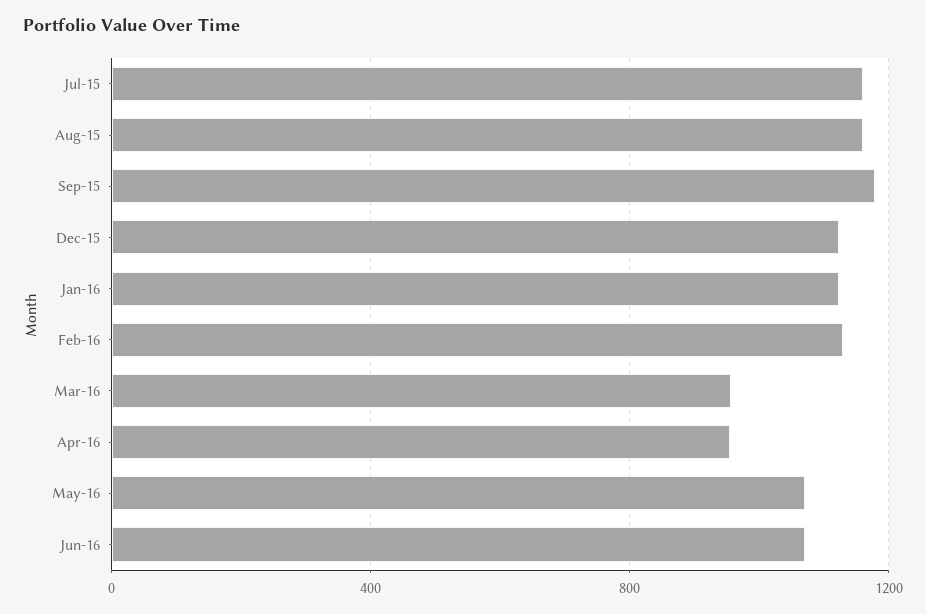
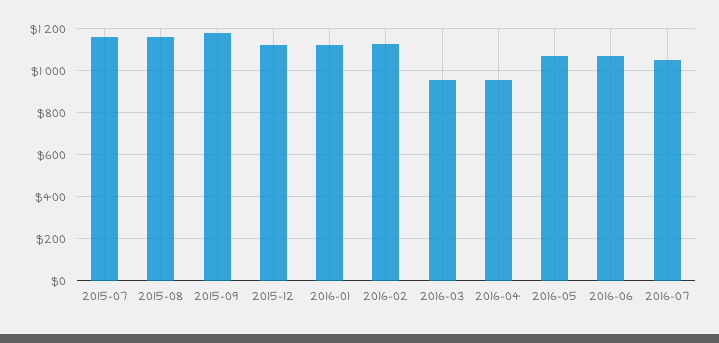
2016-07: none -> 1050

